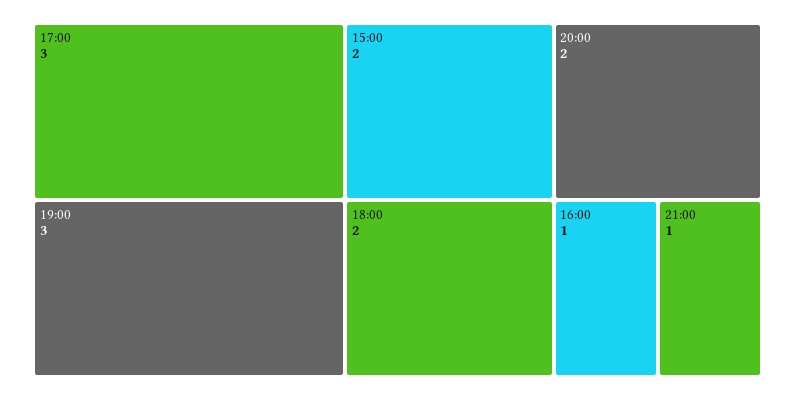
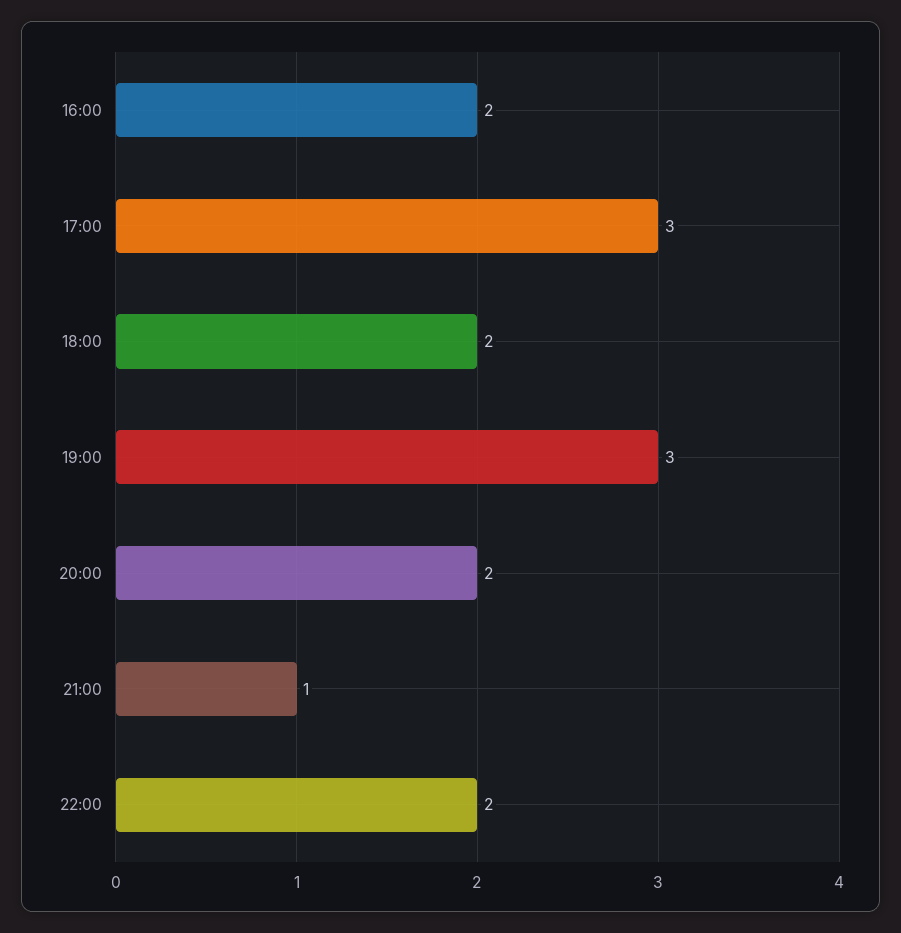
15:00: 2 -> none
16:00: 1 -> 2
22:00: none -> 2

